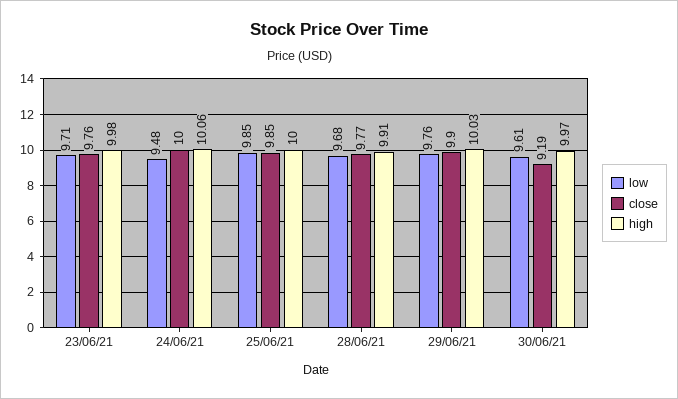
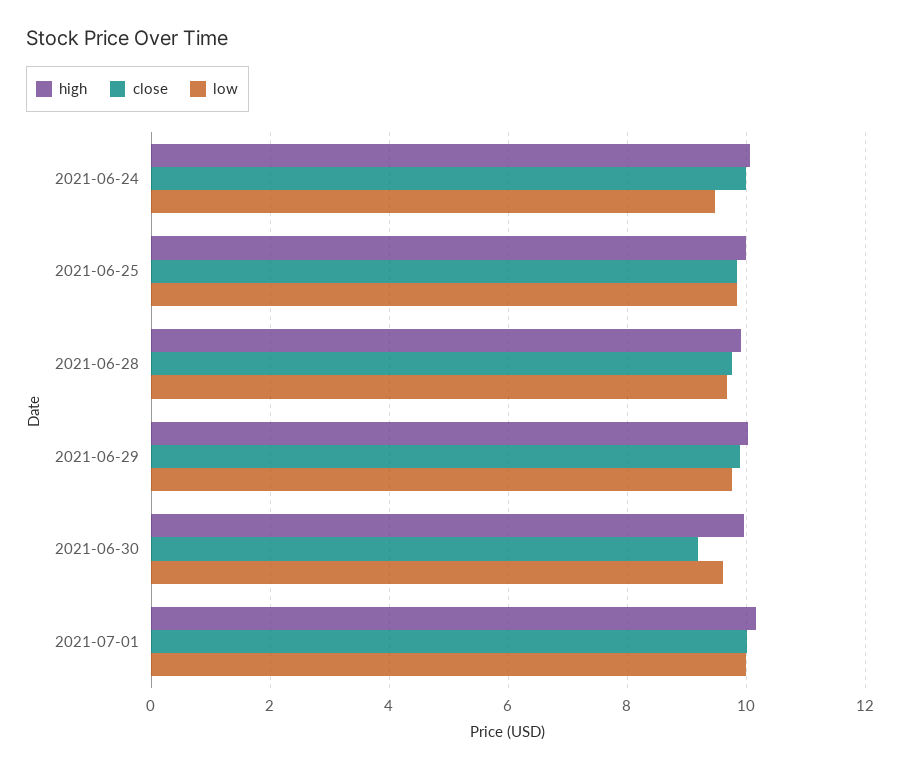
low, 23/06/21: 9.71 -> none
close, 23/06/21: 9.76 -> none
high, 23/06/21: 9.98 -> none
high, 2021-07-01: none -> 10.2
close, 2021-07-01: none -> 10
low, 2021-07-01: none -> 10

